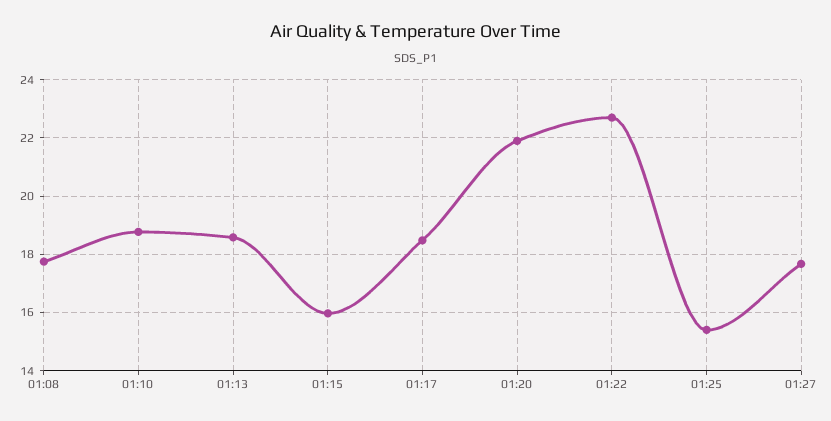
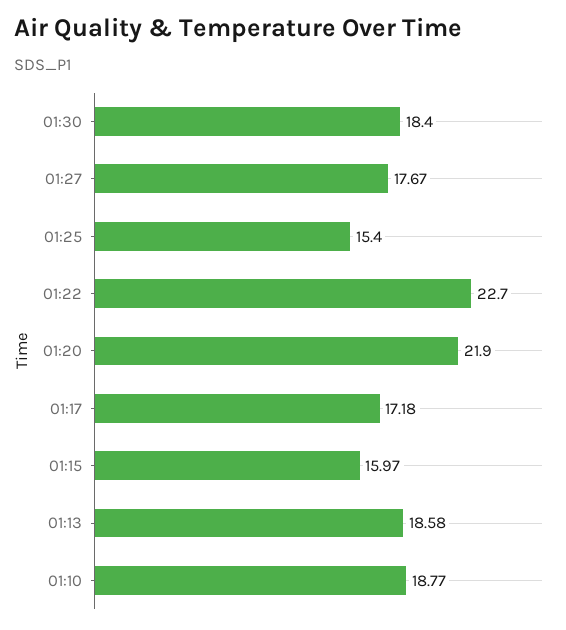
01:08: 17.75 -> none
01:17: 18.5 -> 17.18
01:30: none -> 18.4

